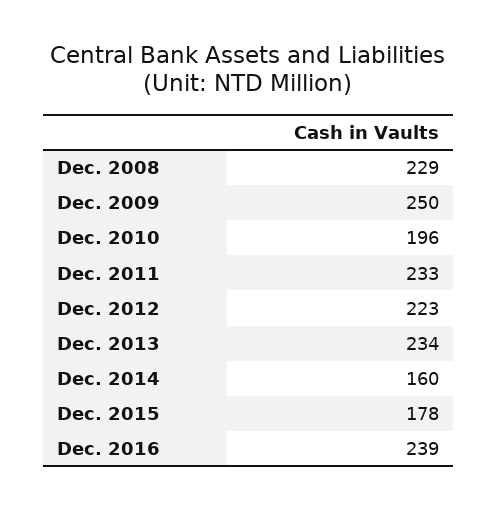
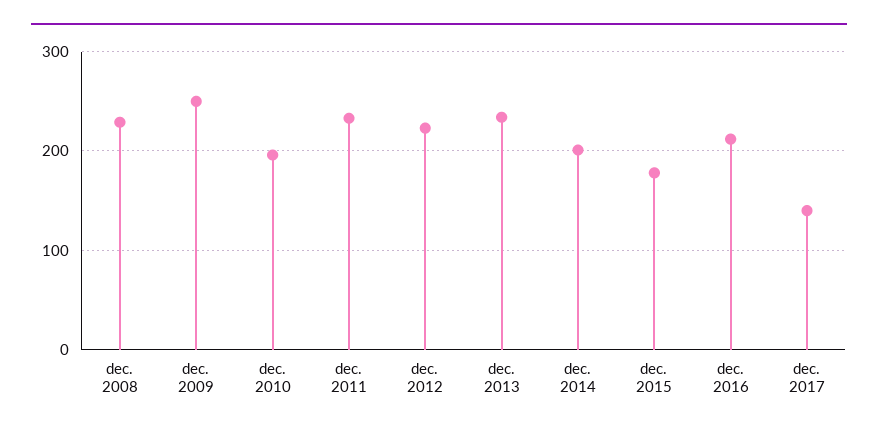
Dec. 2014: 160 -> 200
Dec. 2016: 239 -> 210
dec. 2017: none -> 140

